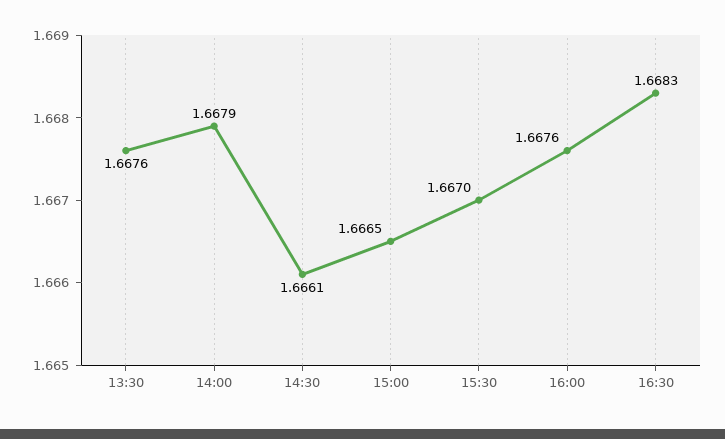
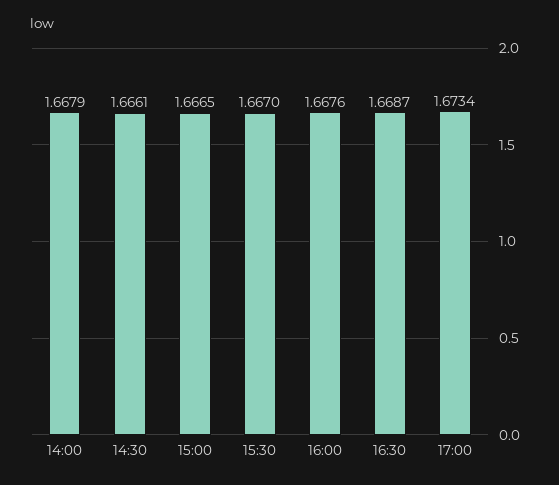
13:30: 1.6676 -> none
16:30: 1.6683 -> 1.6687
17:00: none -> 1.6734

